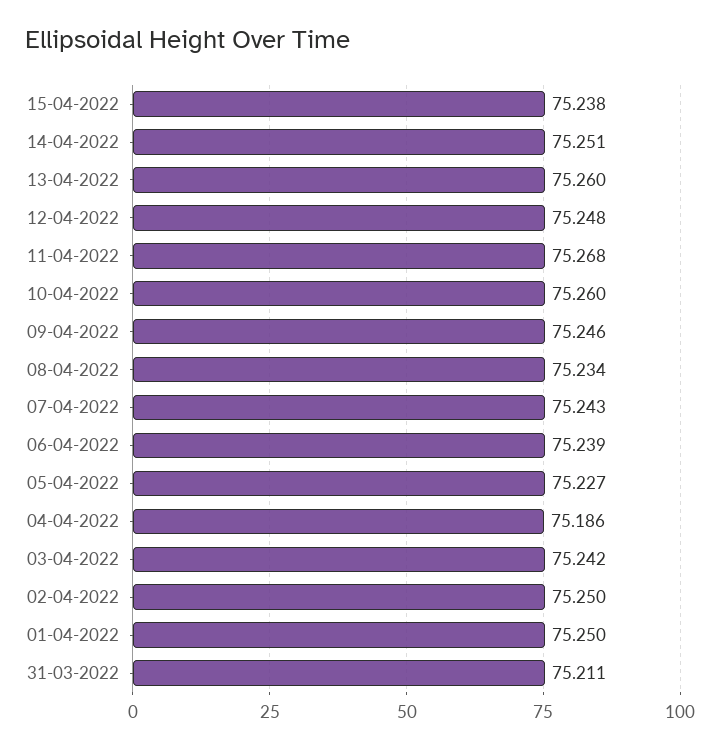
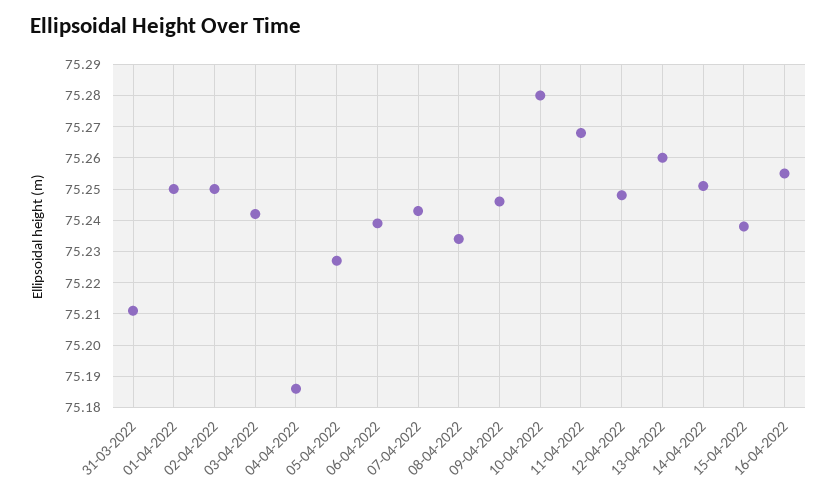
10-04-2022: 75.26 -> 75.28
16-04-2022: none -> 75.255

